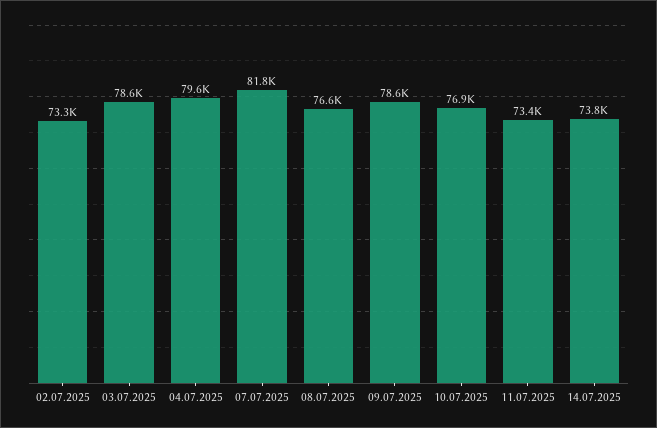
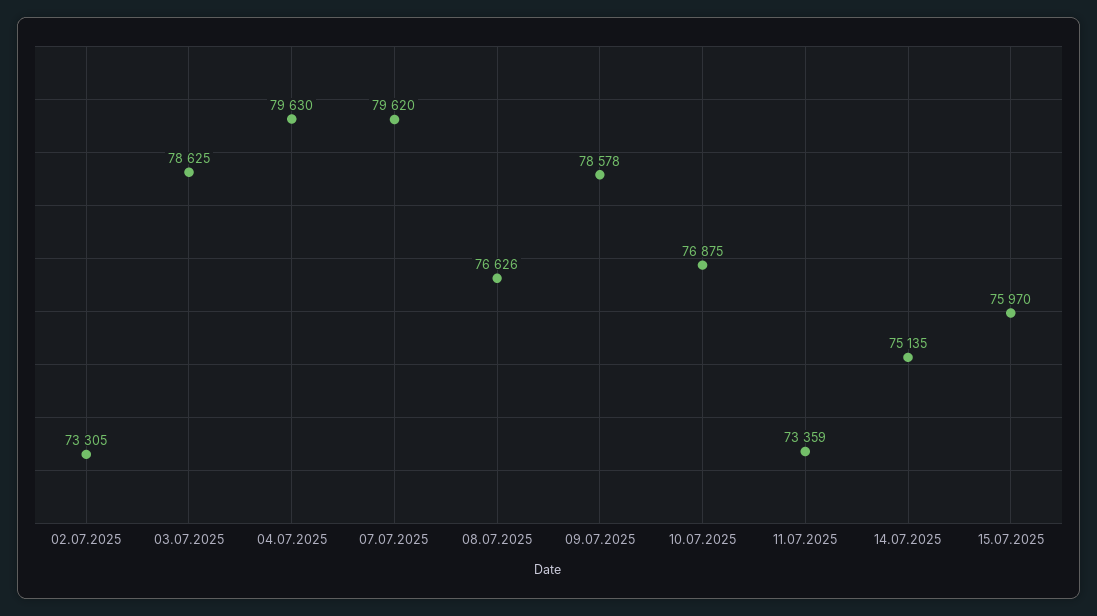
07.07.2025: 81800 -> 79620
14.07.2025: 73800 -> 75135
15.07.2025: none -> 75970

